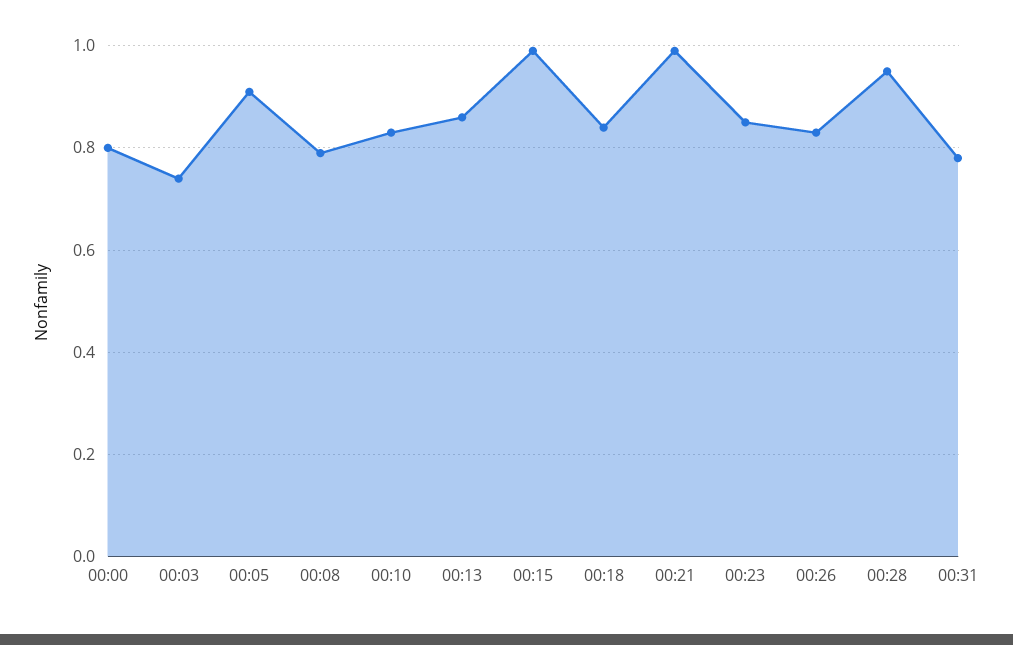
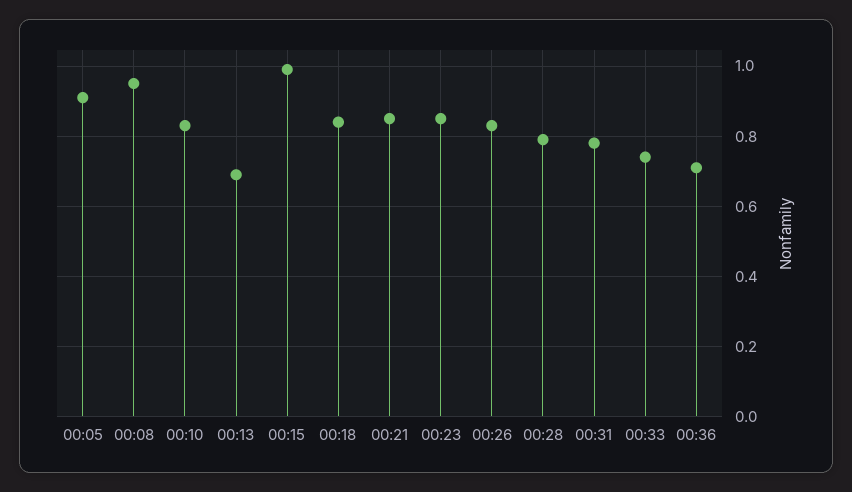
00:00: 0.8 -> none
00:03: 0.75 -> none
00:08: 0.8 -> 0.95
00:13: 0.85 -> 0.7
00:21: 1 -> 0.85
00:28: 0.95 -> 0.8
00:33: none -> 0.75
00:36: none -> 0.7

